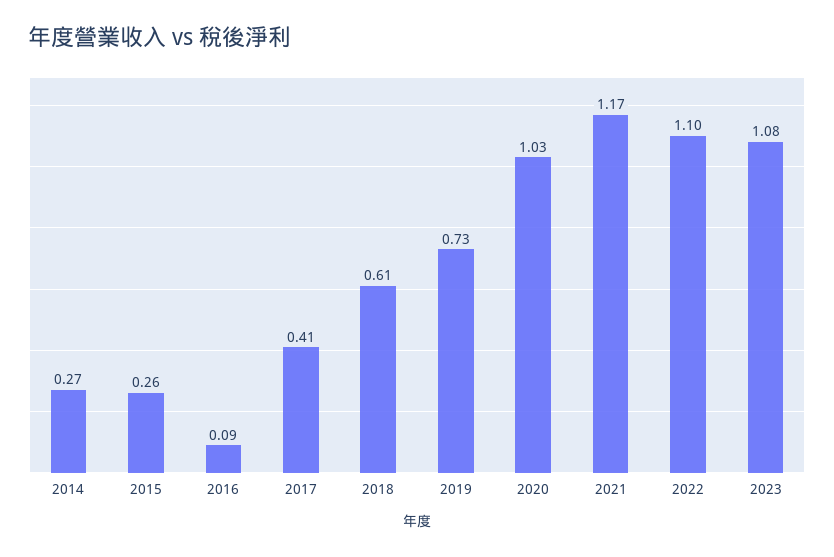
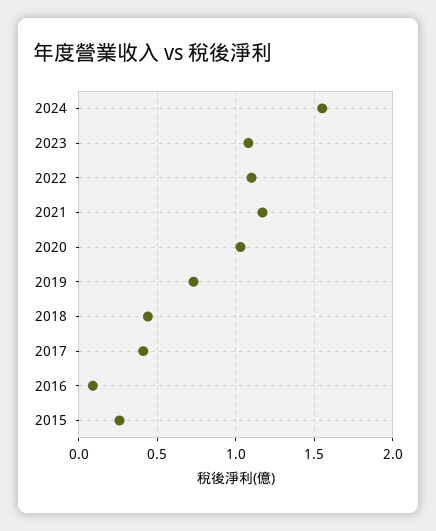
2014: 0.27 -> none
2018: 0.61 -> 0.45
2024: none -> 1.55

